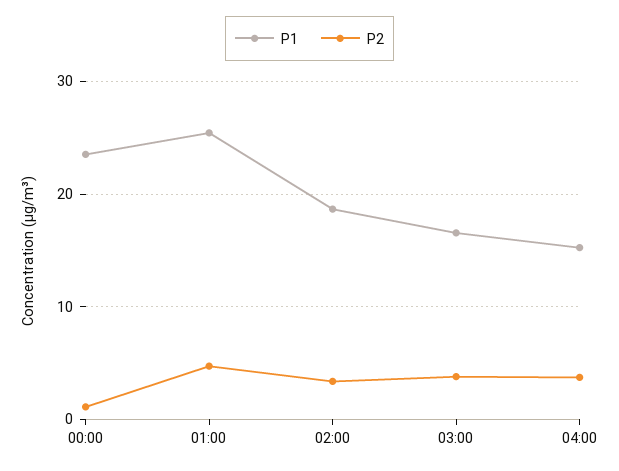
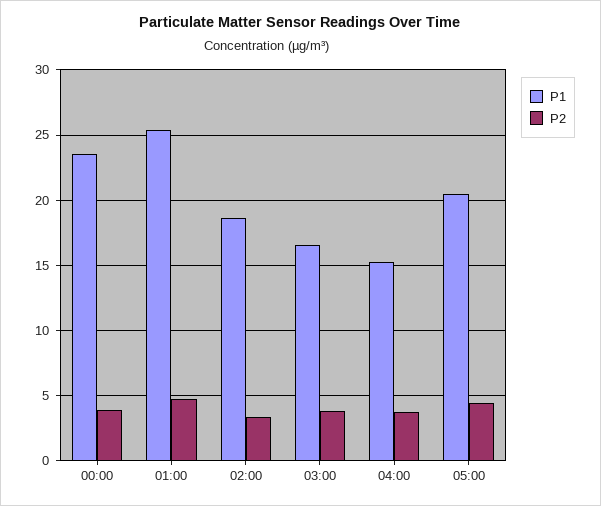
P2, 00:00: 1 -> 4
P1, 05:00: none -> 20.5
P2, 05:00: none -> 4.5

